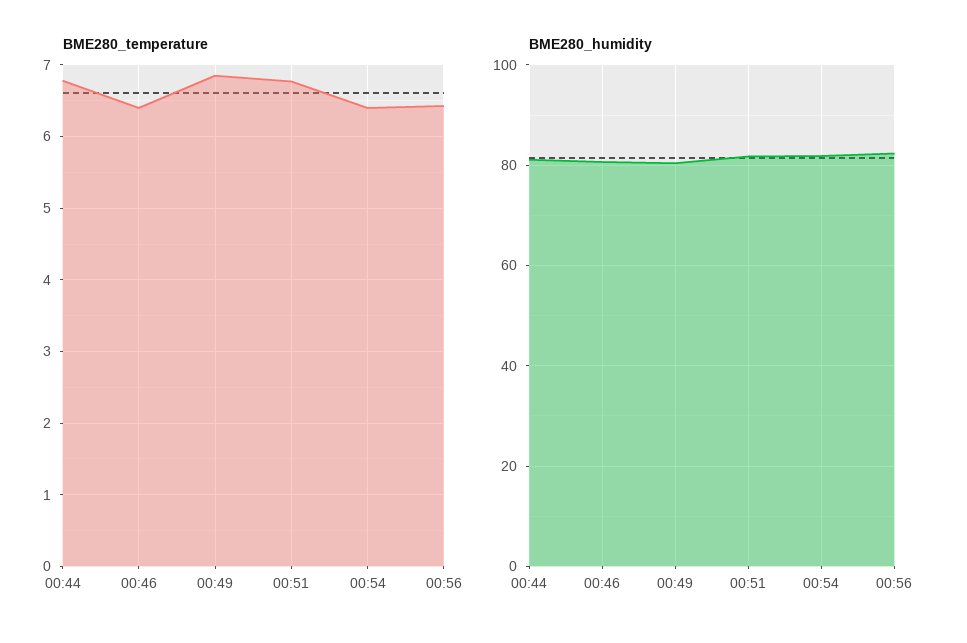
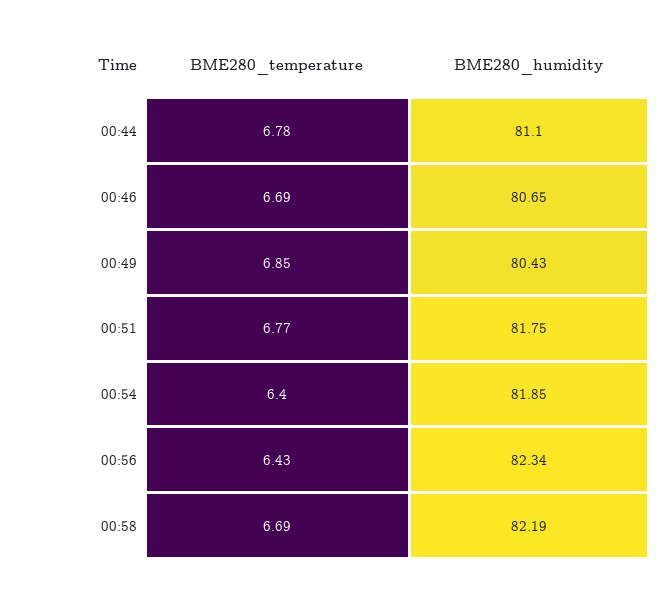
BME280_temperature, 00:46: 6.4 -> 6.69
BME280_temperature, 00:58: none -> 6.69
BME280_humidity, 00:58: none -> 82.19

